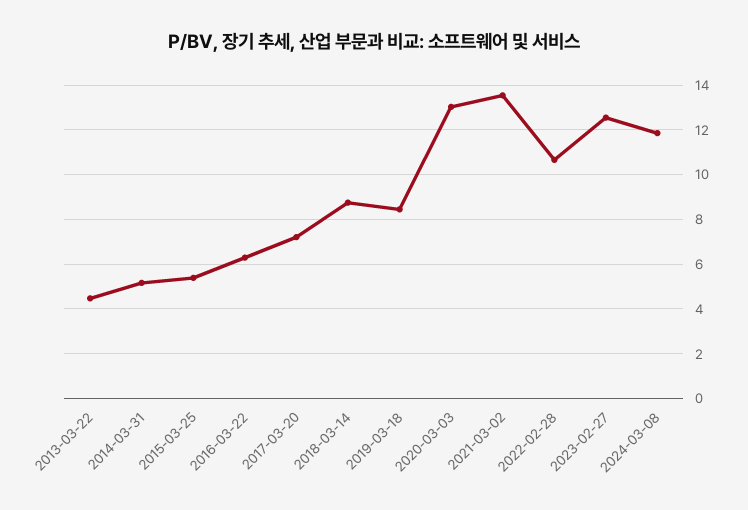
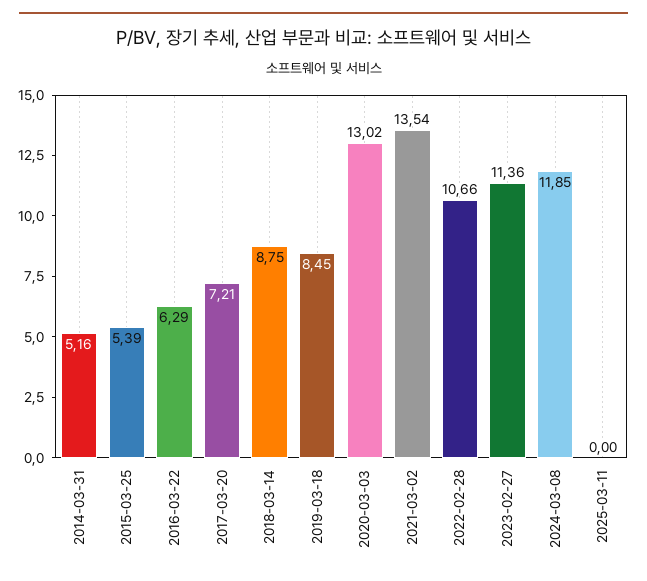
2013-03-22: 4.5 -> none
2023-02-27: 12.5 -> 11.36
2025-03-11: none -> 0

